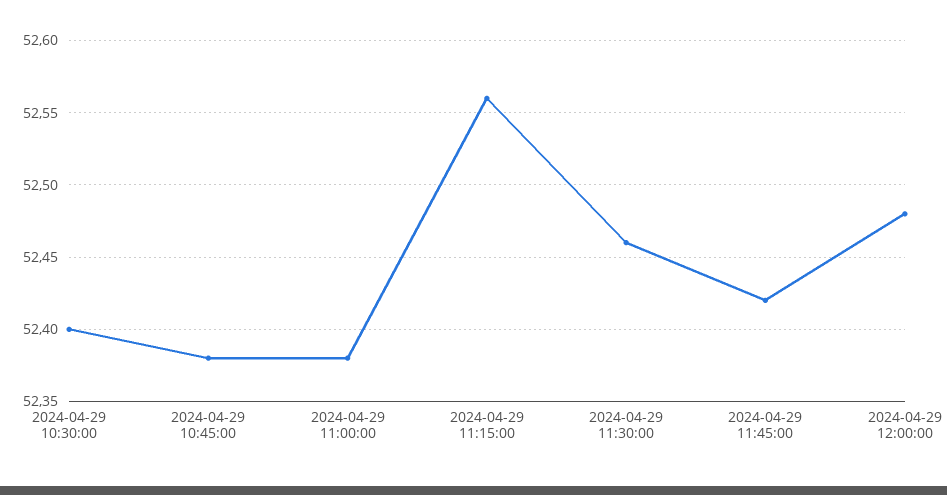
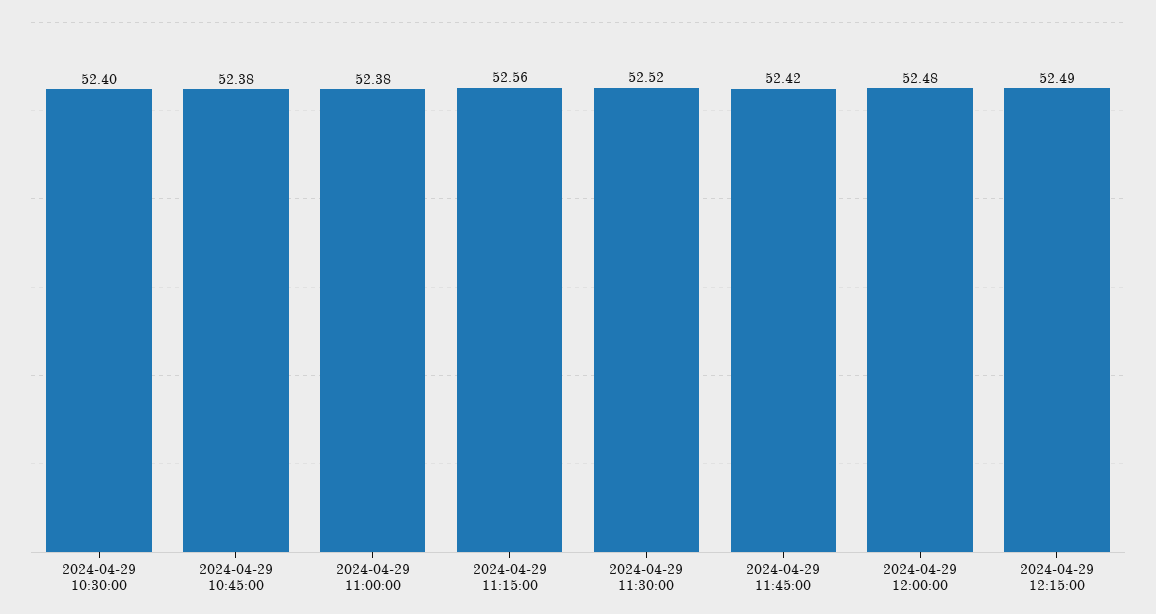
2024-04-29 11:30:00: 52.46 -> 52.52
2024-04-29 12:15:00: none -> 52.49

